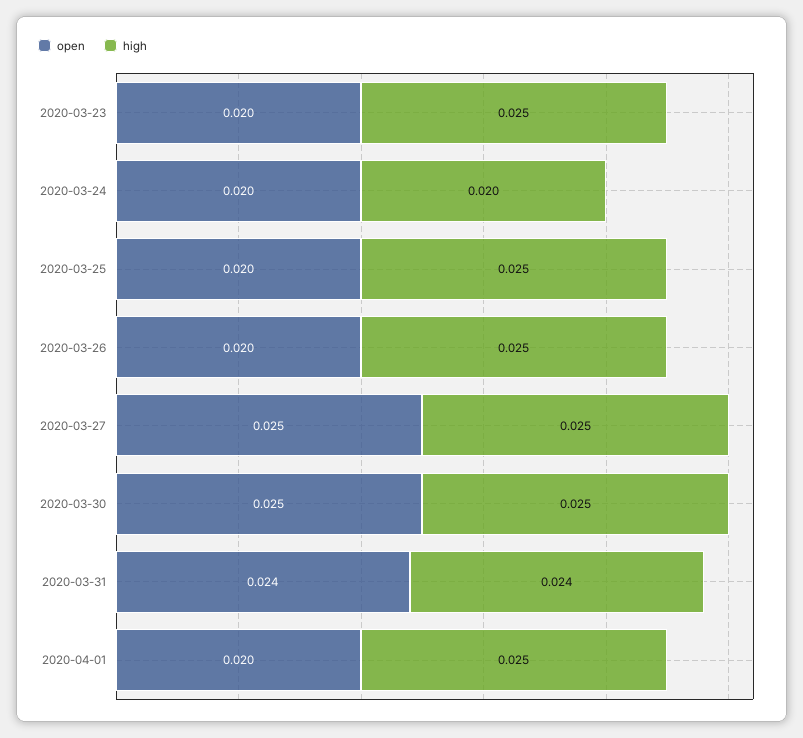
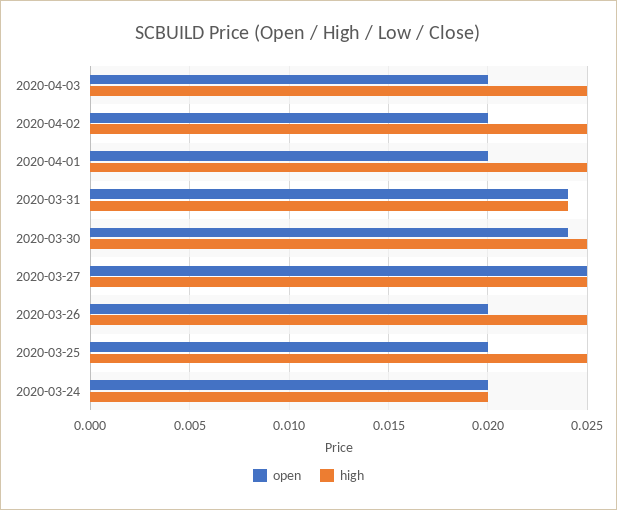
open, 2020-03-23: 0.02 -> none
high, 2020-03-23: 0.025 -> none
open, 2020-03-30: 0.025 -> 0.024
open, 2020-04-03: none -> 0.02
high, 2020-04-03: none -> 0.025
open, 2020-04-02: none -> 0.02
high, 2020-04-02: none -> 0.025

